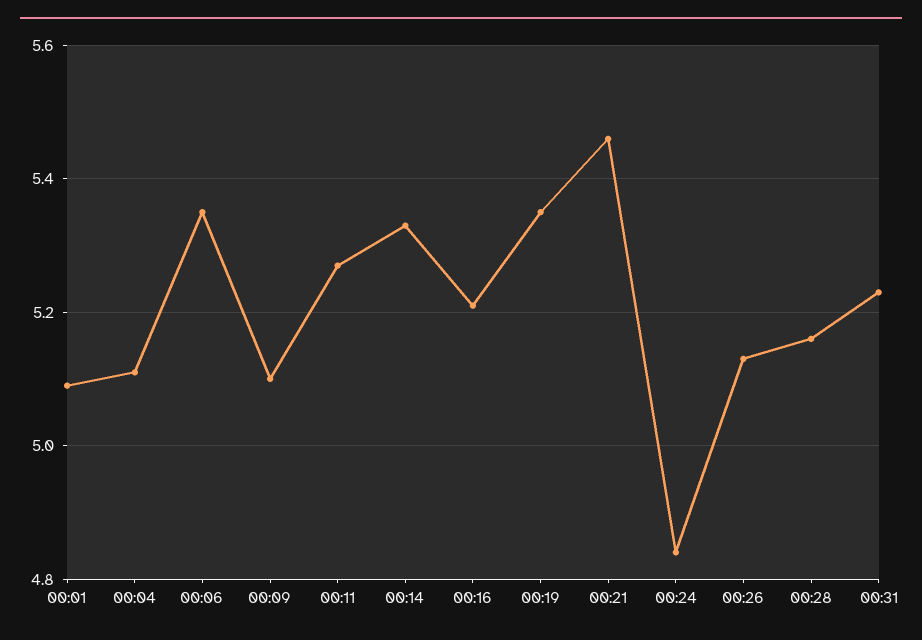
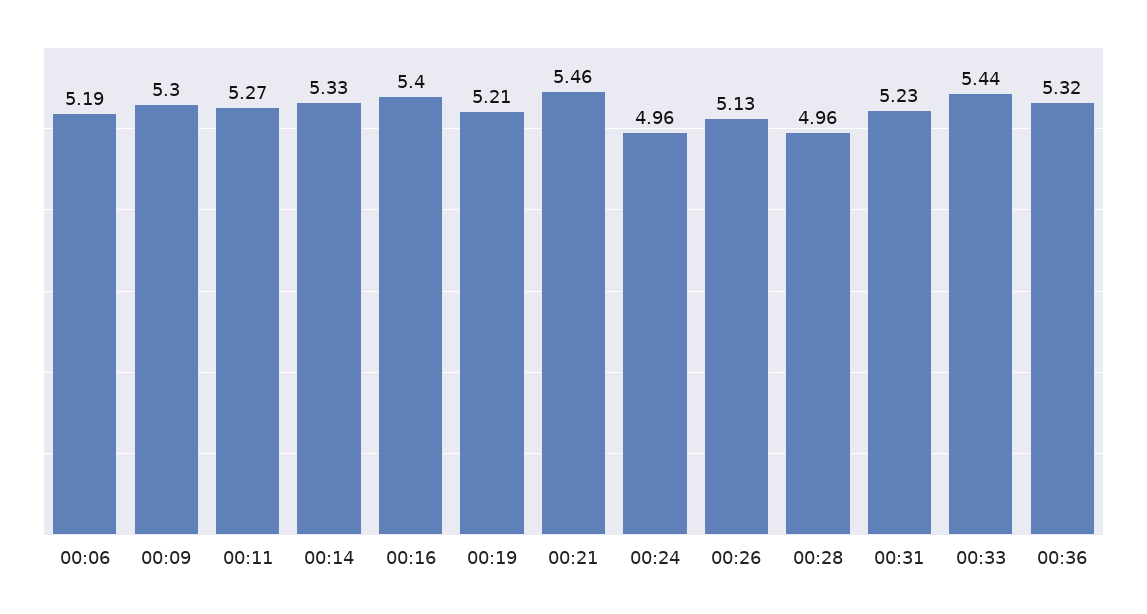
00:01: 5.1 -> none
00:04: 5.1 -> none
00:06: 5.35 -> 5.19
00:09: 5.1 -> 5.3
00:16: 5.2 -> 5.4
00:19: 5.35 -> 5.21
00:24: 4.85 -> 4.96
00:28: 5.15 -> 4.96
00:33: none -> 5.44
00:36: none -> 5.32

